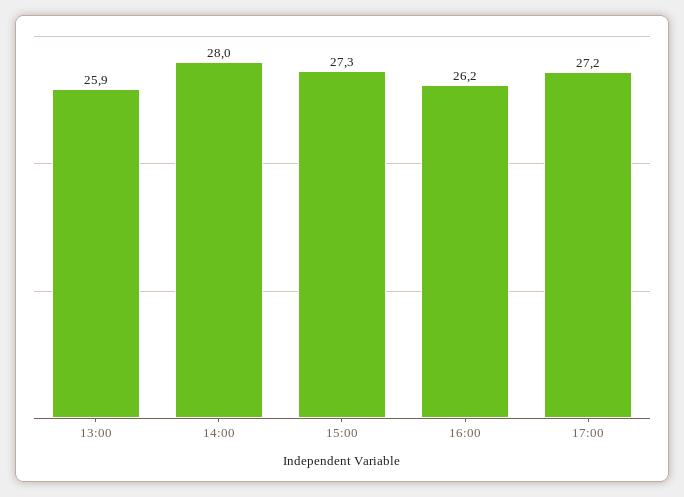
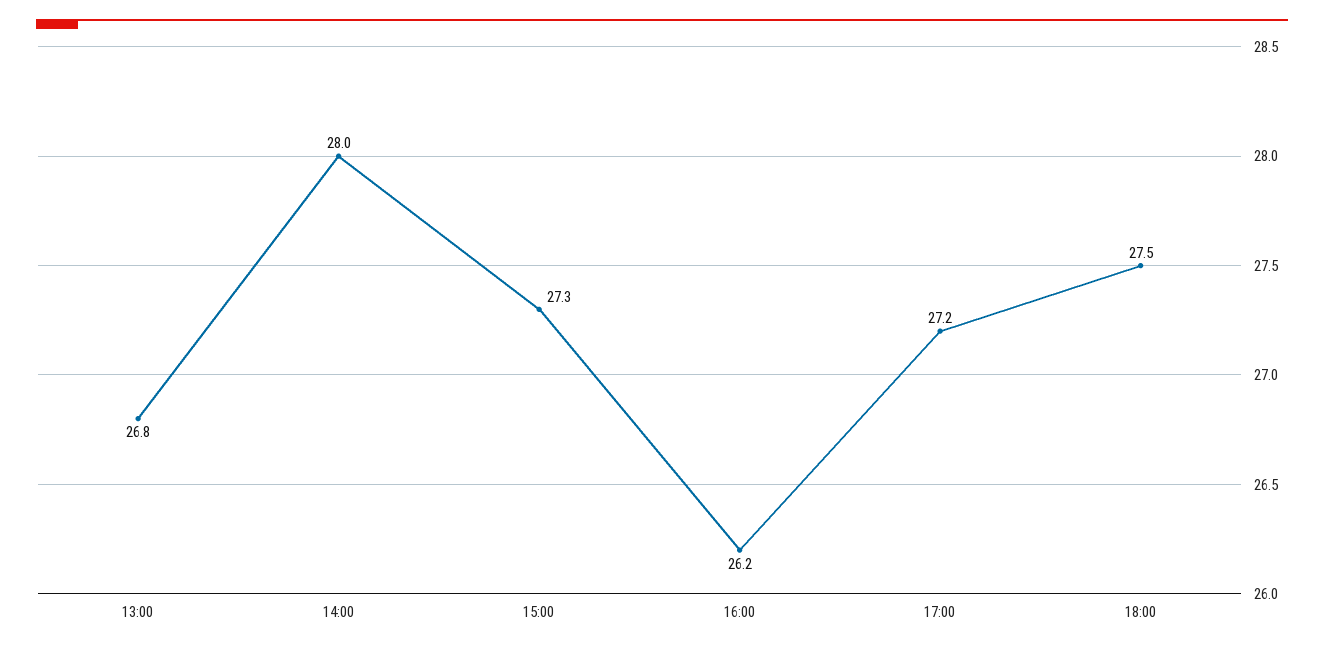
13:00: 25.9 -> 26.8
18:00: none -> 27.5

